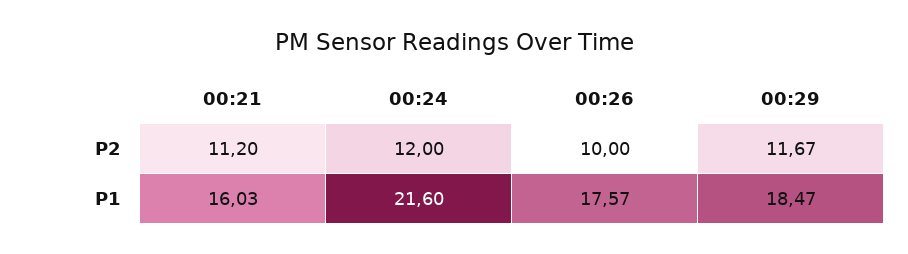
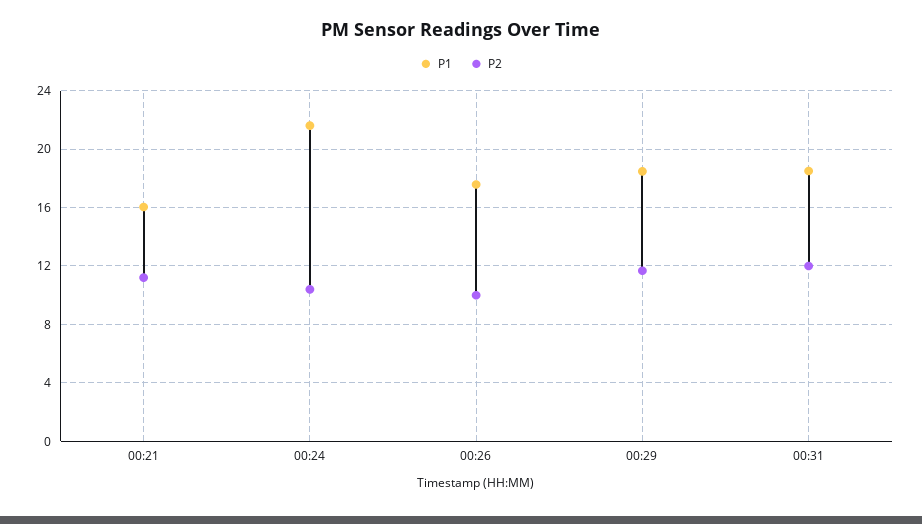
P2, 00:24: 12 -> 10.5
P1, 00:31: none -> 18.5
P2, 00:31: none -> 12

